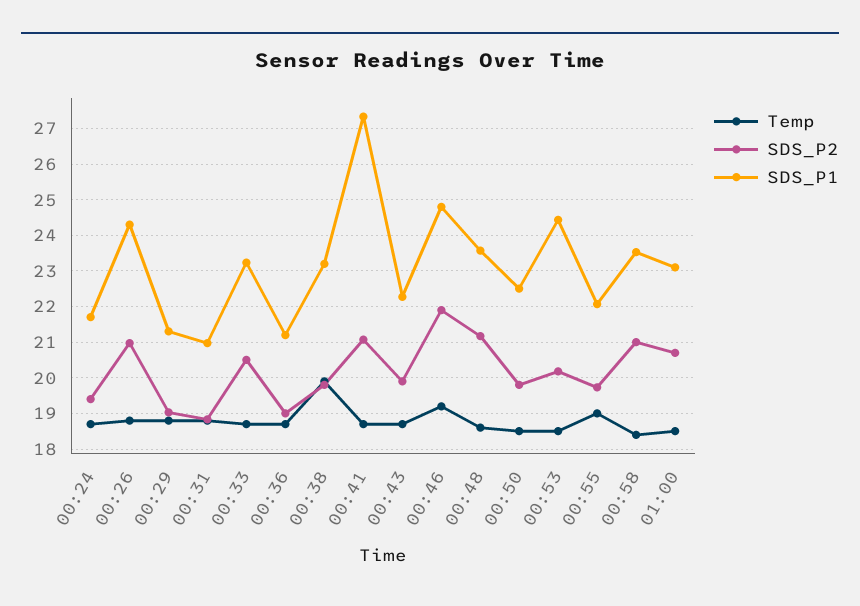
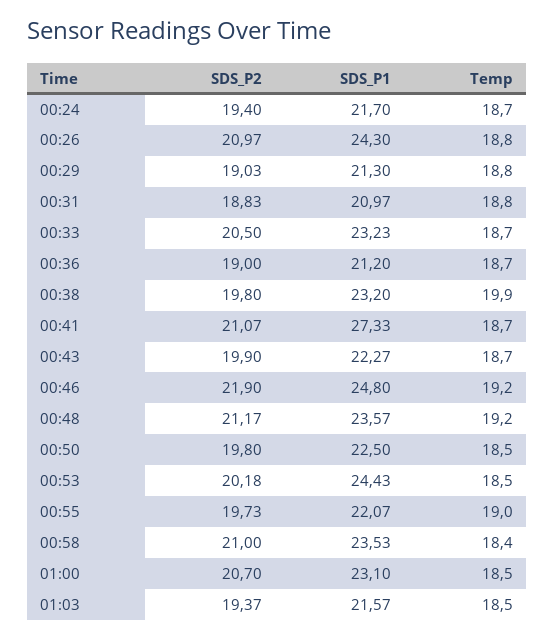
Temp, 00:48: 18.6 -> 19.2
SDS_P2, 01:03: none -> 19.37
SDS_P1, 01:03: none -> 21.57
Temp, 01:03: none -> 18.5

